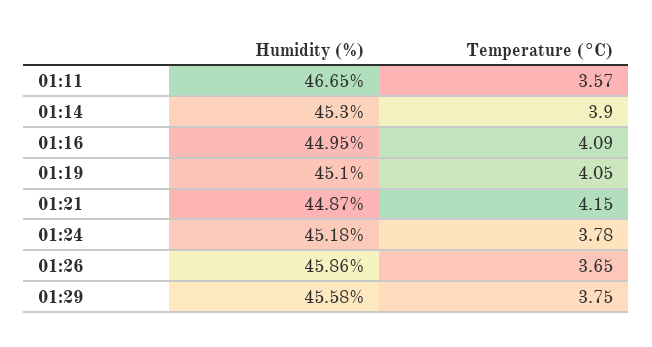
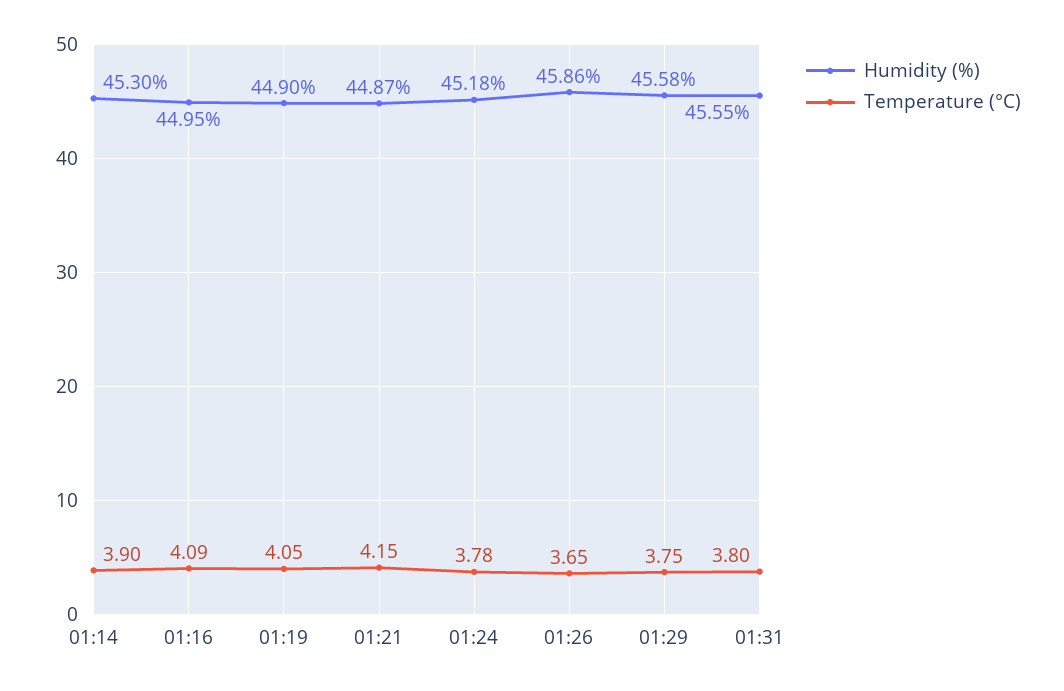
Humidity (%), 01:11: 46.65 -> none
Temperature (°C), 01:11: 3.57 -> none
Humidity (%), 01:19: 45.1 -> 44.9
Humidity (%), 01:31: none -> 45.55
Temperature (°C), 01:31: none -> 3.8

